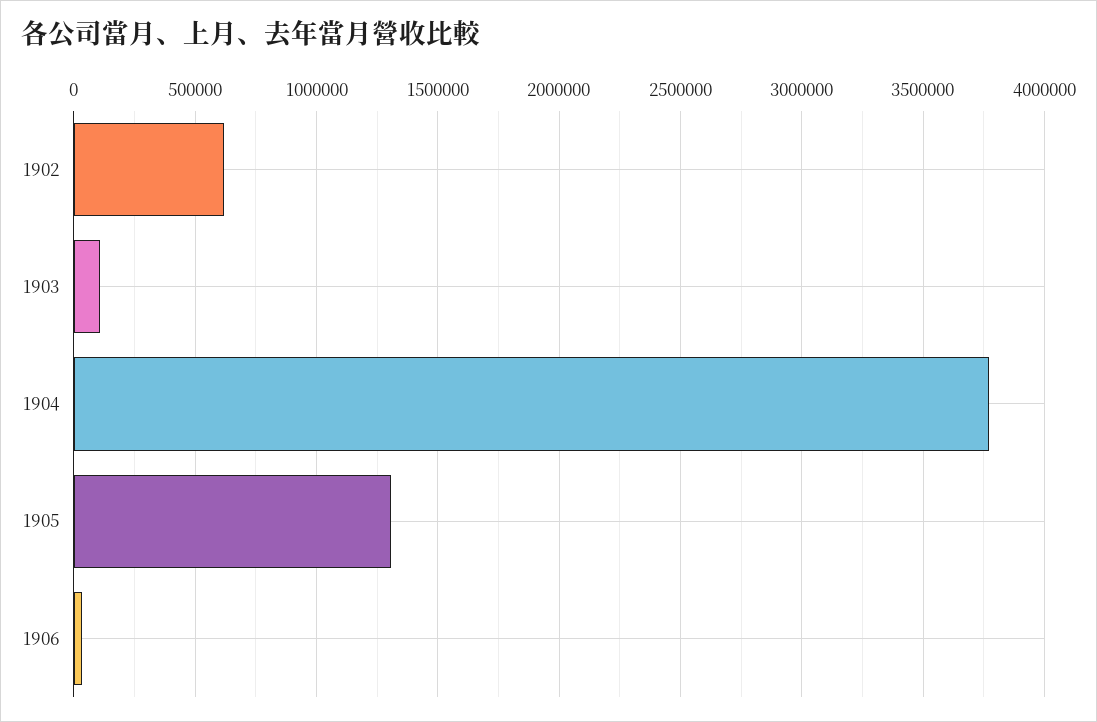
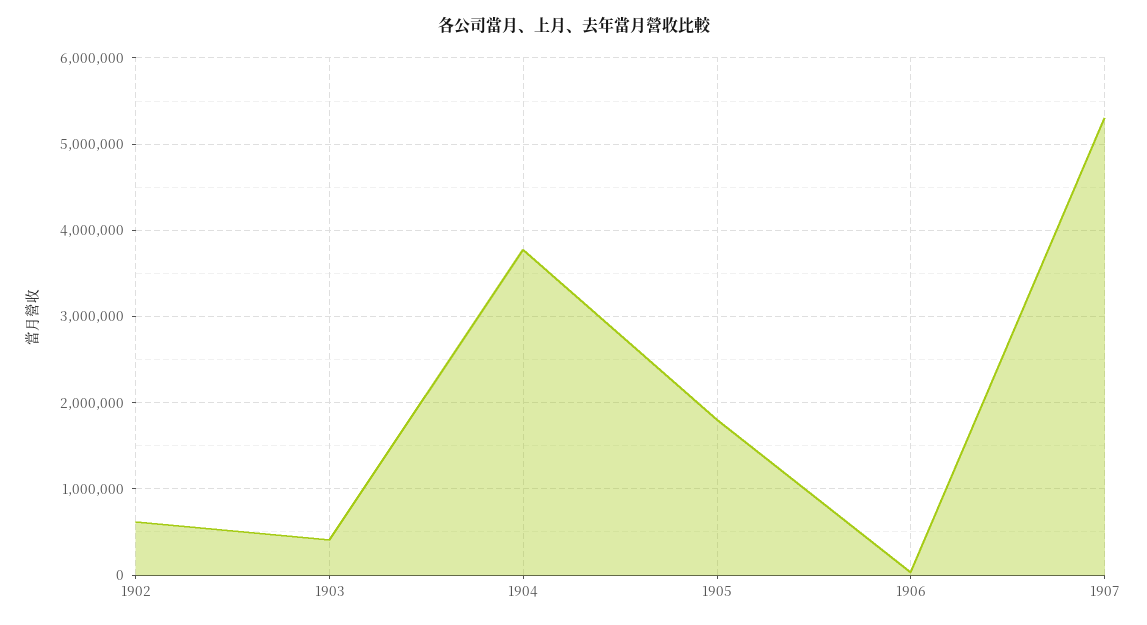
1903: 100000 -> 400000
1905: 1300000 -> 1800000
1907: none -> 5300000

